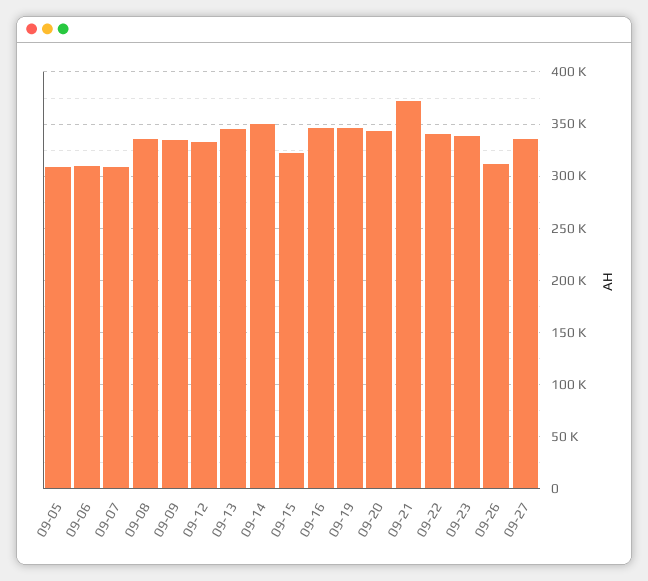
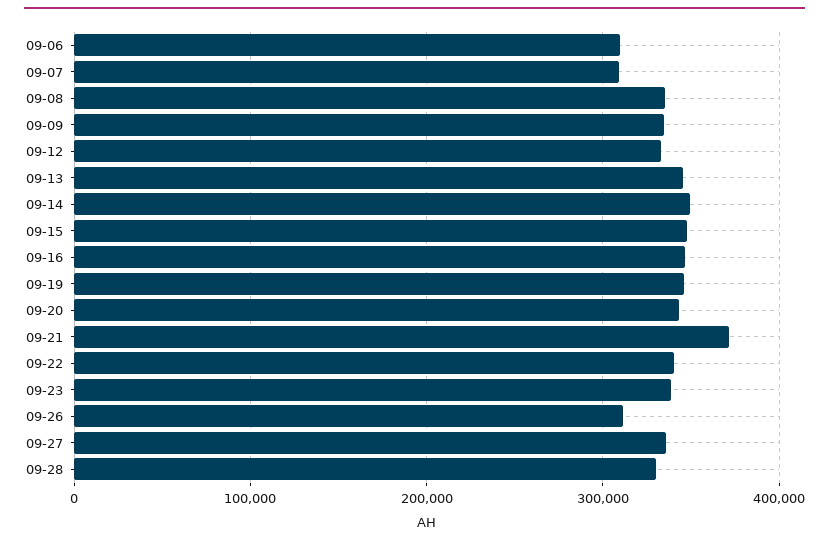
09-05: 310000 -> none
09-15: 320000 -> 350000
09-28: none -> 330000

